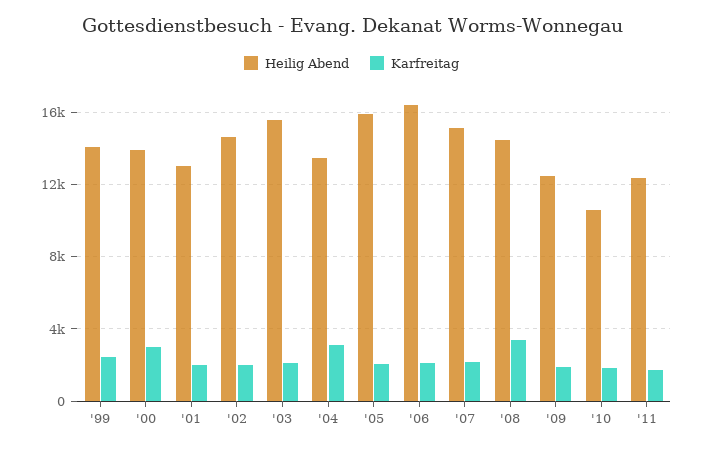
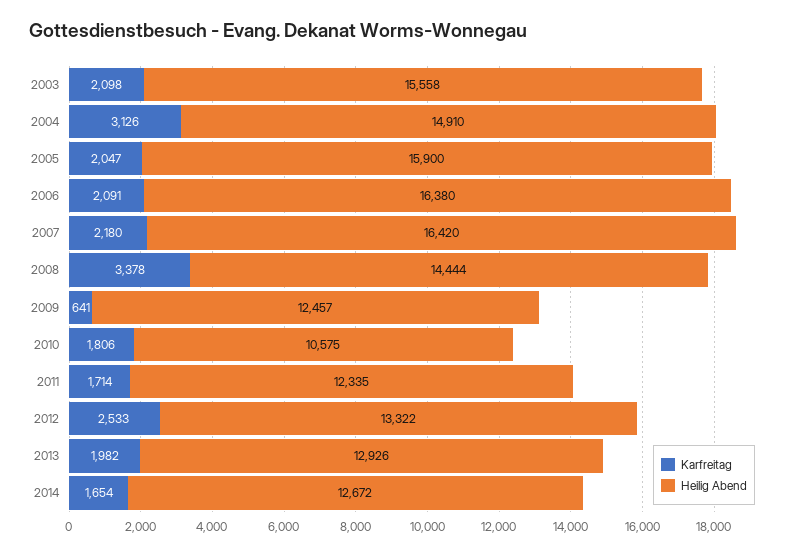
Heilig Abend, '99: 14000 -> none
Karfreitag, '99: 2500 -> none
Heilig Abend, '00: 14000 -> none
Karfreitag, '00: 3000 -> none
Heilig Abend, '01: 13000 -> none
Karfreitag, '01: 2000 -> none
Heilig Abend, '02: 14500 -> none
Karfreitag, '02: 2000 -> none
Heilig Abend, '04: 13500 -> 14910
Heilig Abend, '07: 15000 -> 16420
Karfreitag, '09: 2000 -> 641
Karfreitag, 2012: none -> 2533
Heilig Abend, 2012: none -> 13322
Karfreitag, 2013: none -> 1982
Heilig Abend, 2013: none -> 12926
Karfreitag, 2014: none -> 1654
Heilig Abend, 2014: none -> 12672

